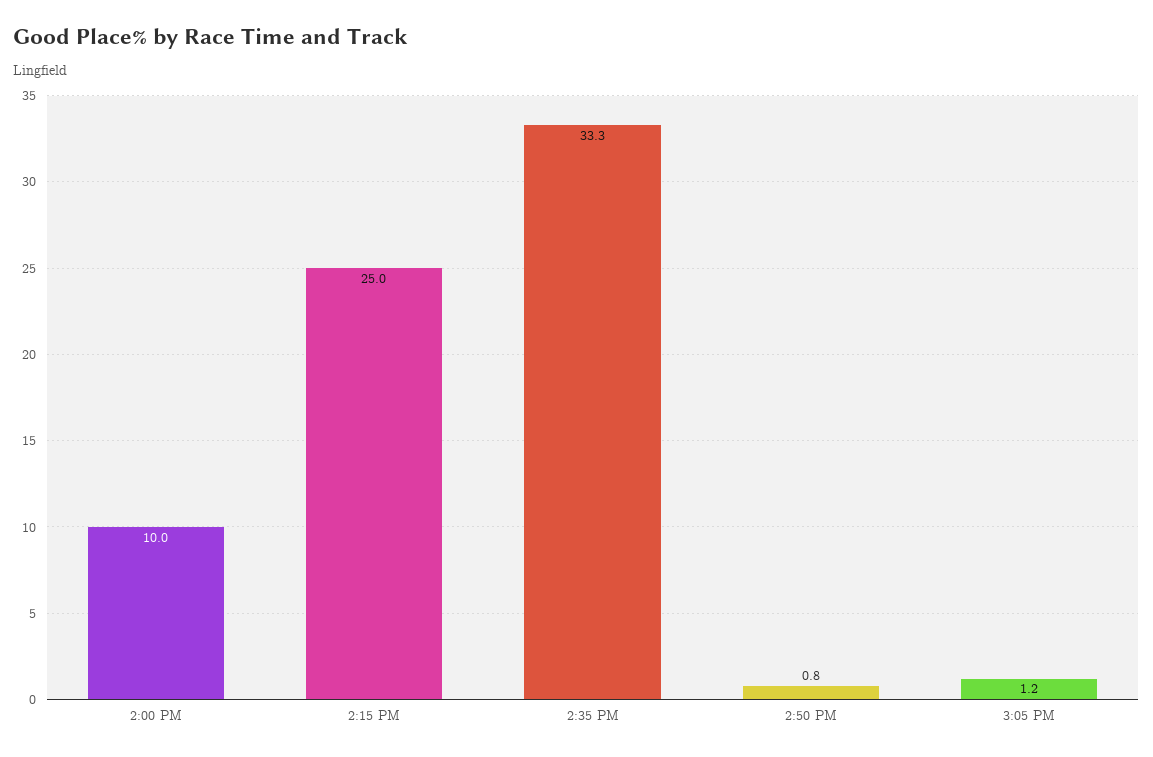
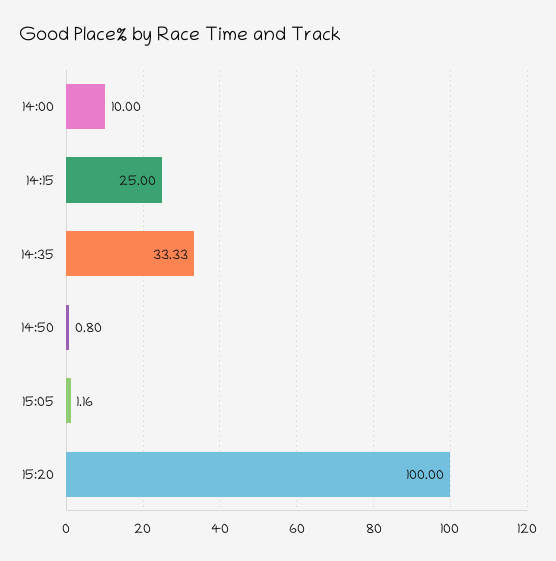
15:20: none -> 100

